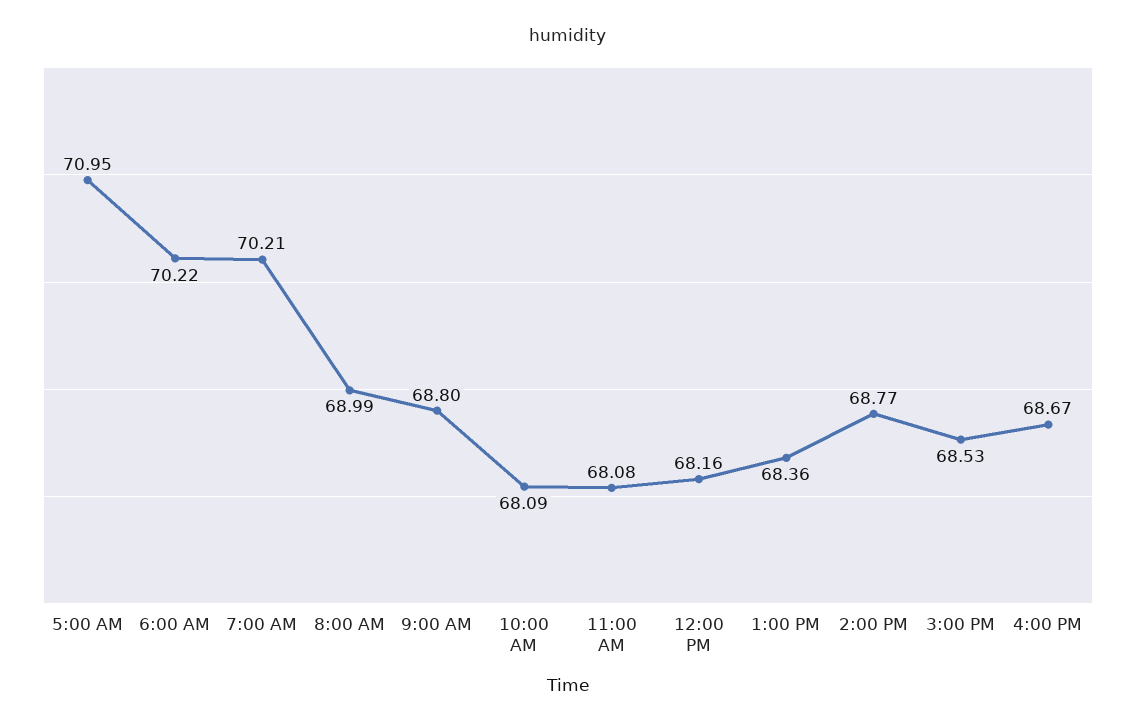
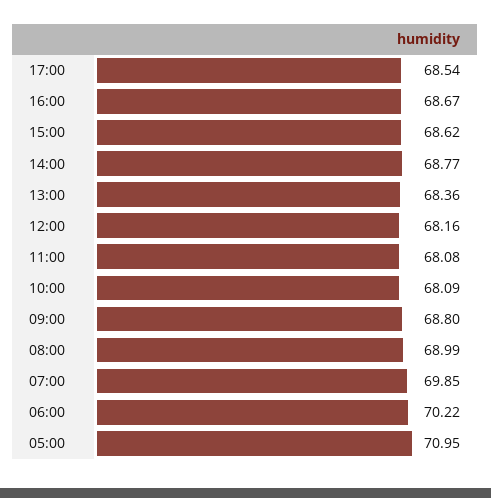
7:00 AM: 70.21 -> 69.85
3:00 PM: 68.53 -> 68.62
17:00: none -> 68.54

